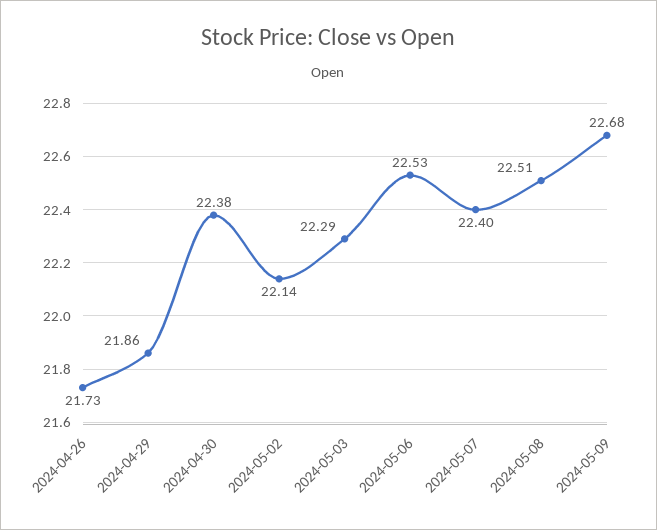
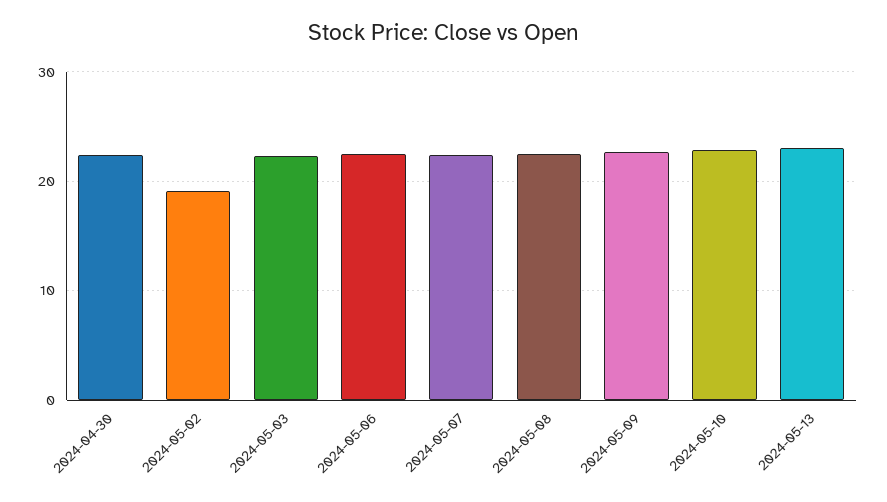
2024-04-26: 21.73 -> none
2024-04-29: 21.86 -> none
2024-05-02: 22.14 -> 19
2024-05-10: none -> 23
2024-05-13: none -> 23

